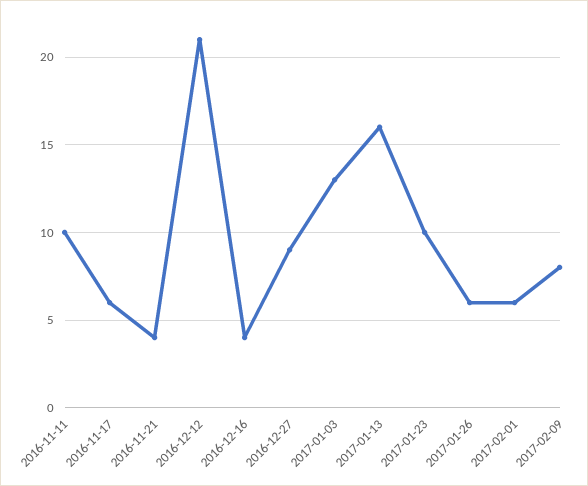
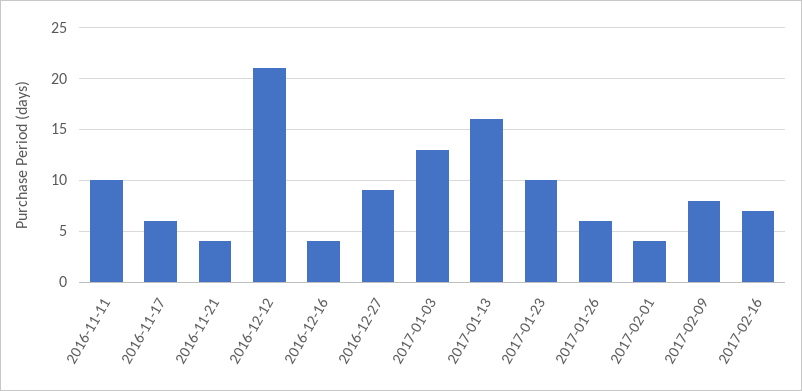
2017-02-01: 6 -> 4
2017-02-16: none -> 7

